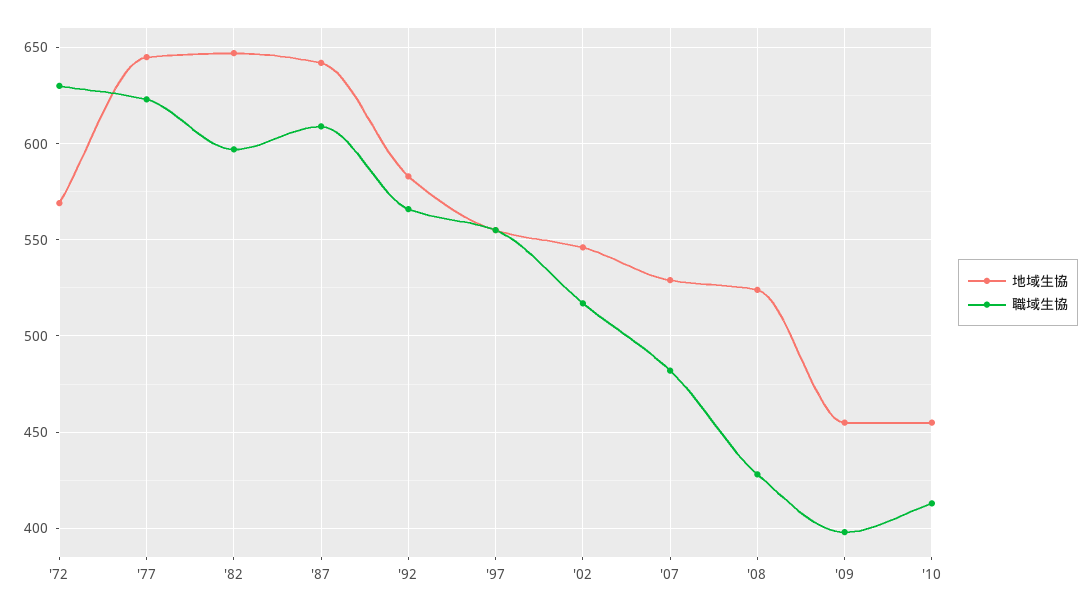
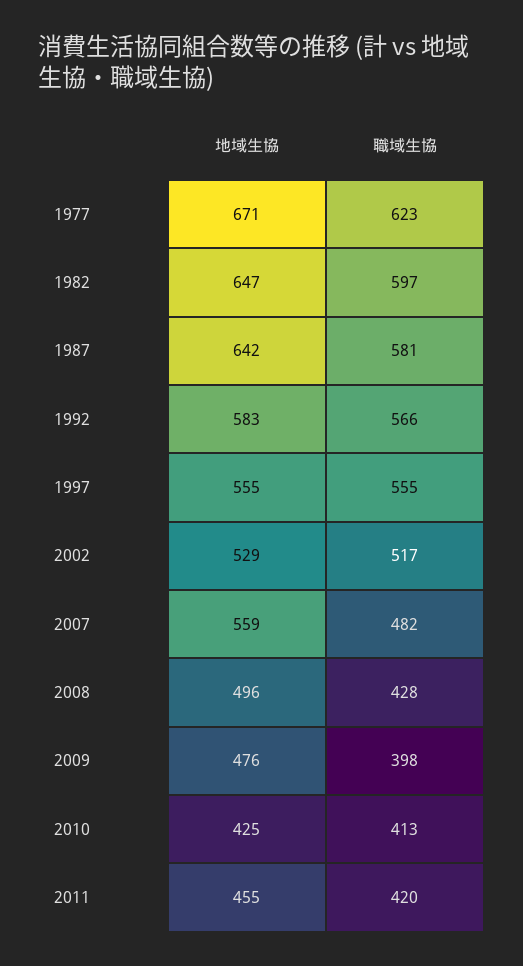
地域生協, '72: 570 -> none
職域生協, '72: 630 -> none
地域生協, '77: 645 -> 671
職域生協, '87: 610 -> 581
地域生協, '02: 545 -> 529
地域生協, '07: 530 -> 559
地域生協, '08: 525 -> 496
地域生協, '09: 455 -> 476
地域生協, '10: 455 -> 425
地域生協, 2011: none -> 455
職域生協, 2011: none -> 420

